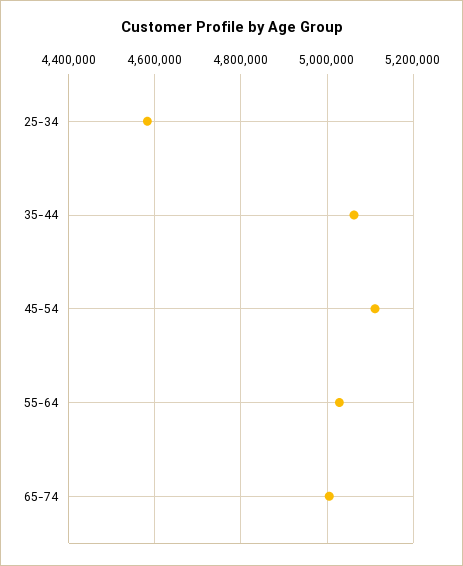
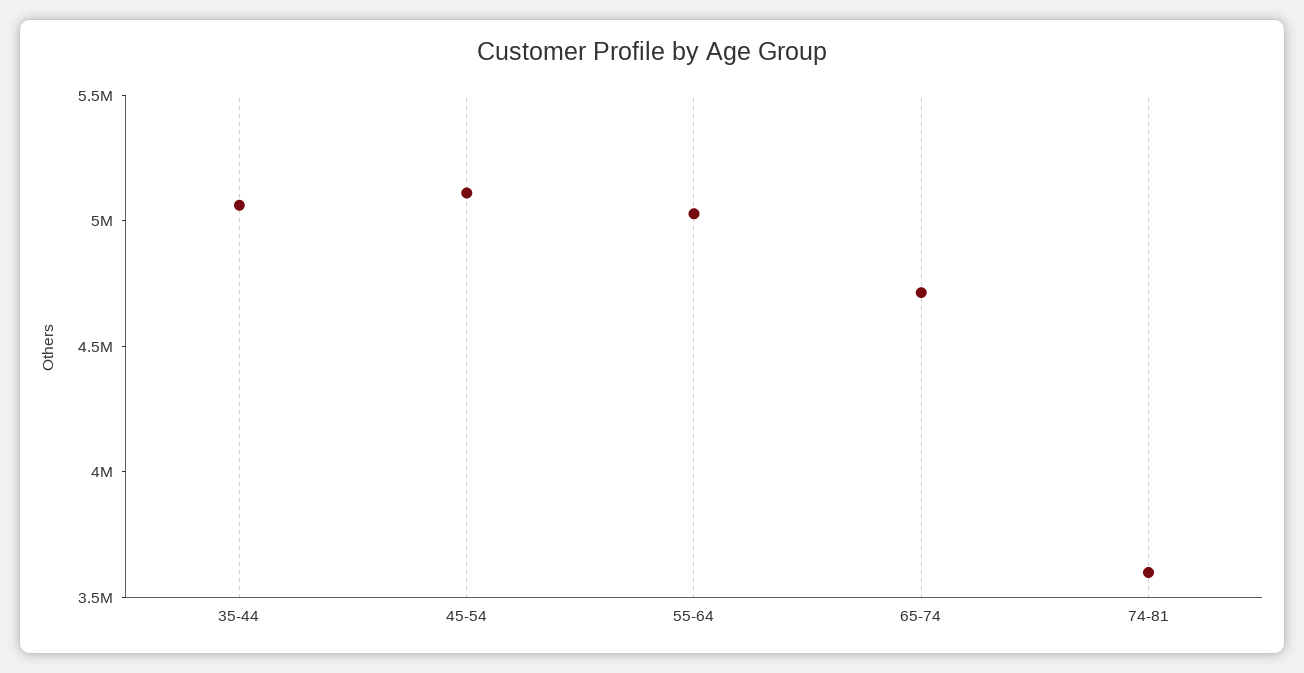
25-34: 4580000 -> none
65-74: 5000000 -> 4700000
74-81: none -> 3600000

